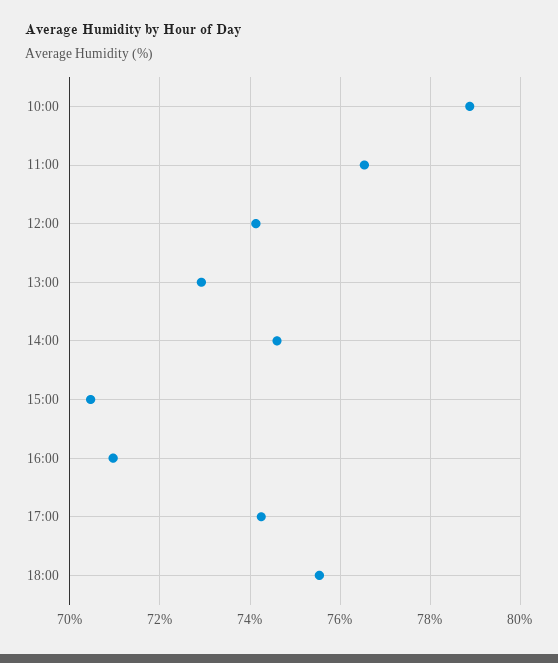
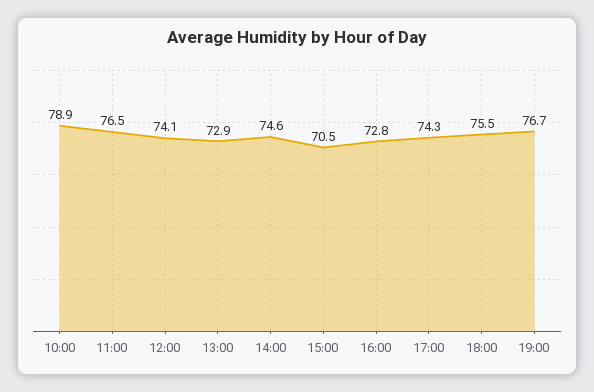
16:00: 71 -> 72.8
19:00: none -> 76.7

